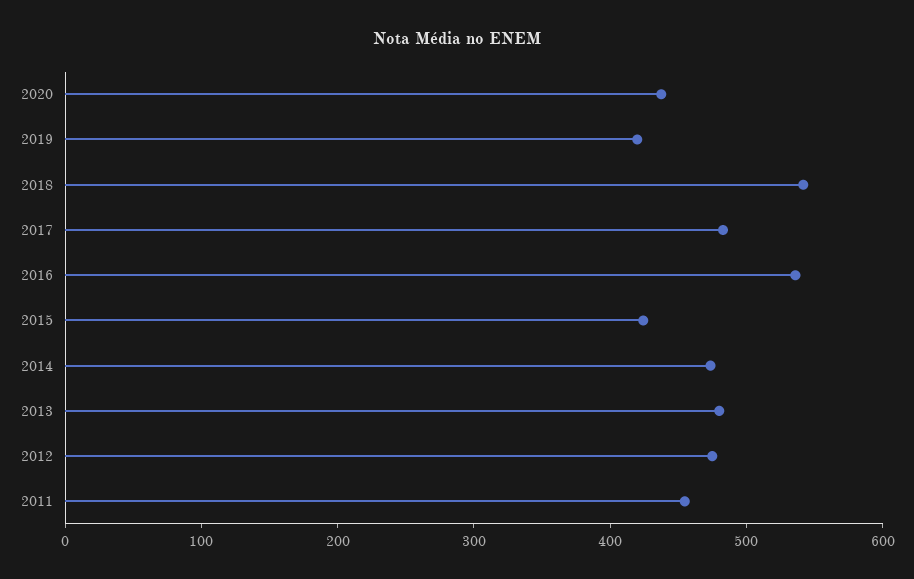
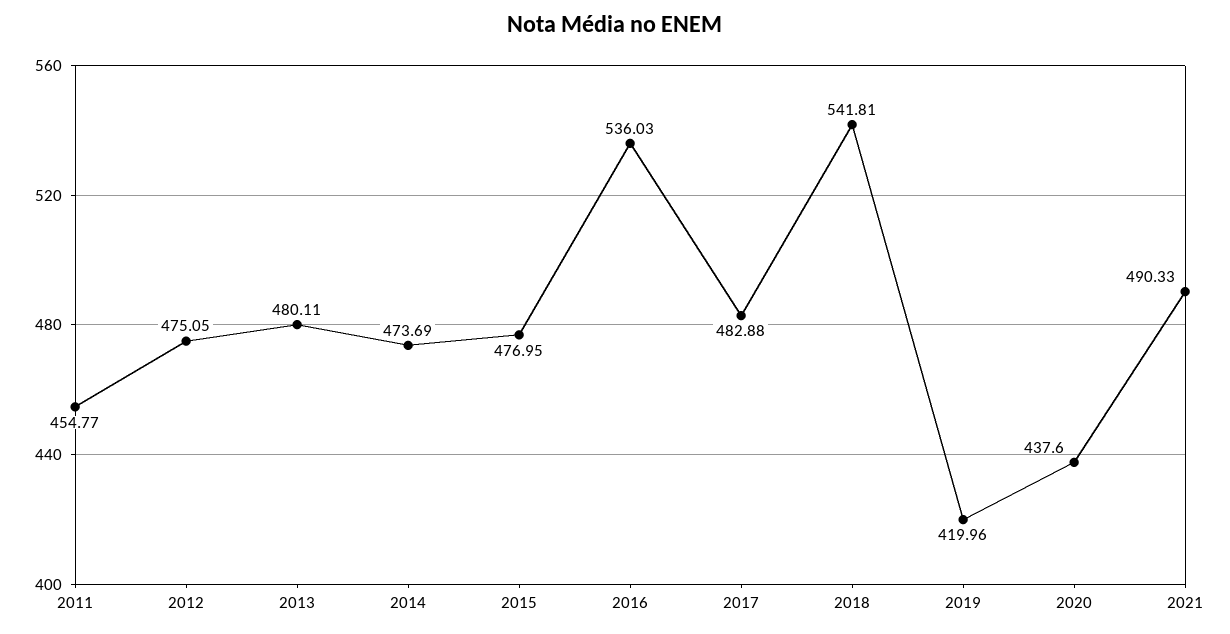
2015: 420 -> 476.95
2021: none -> 490.33

